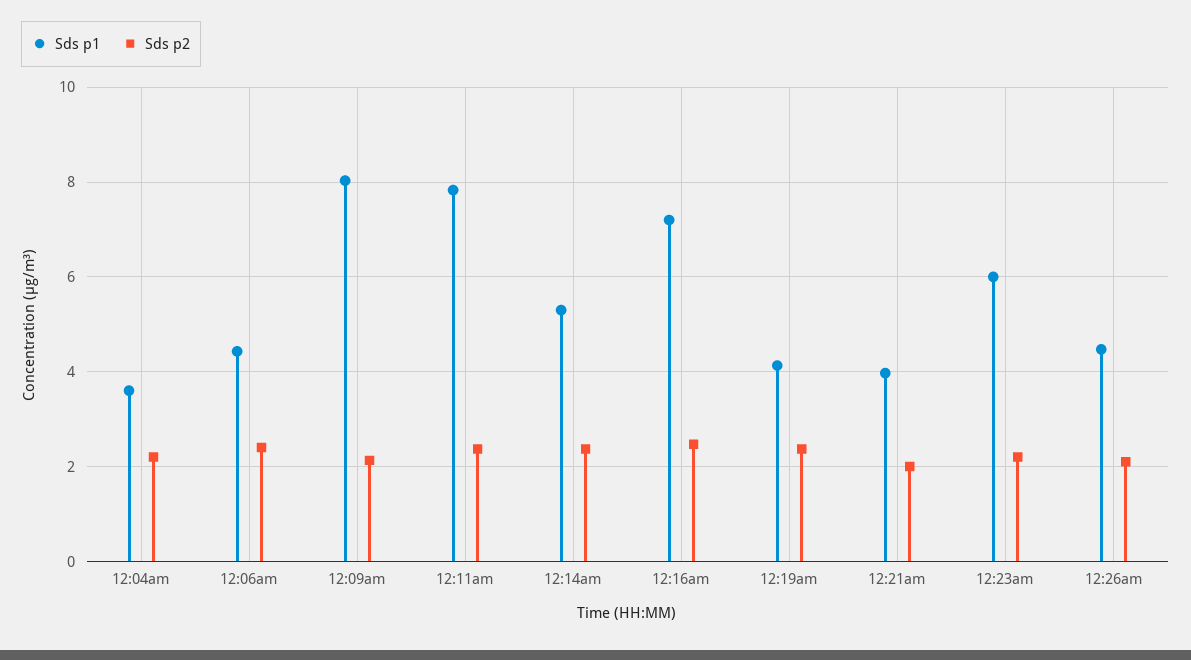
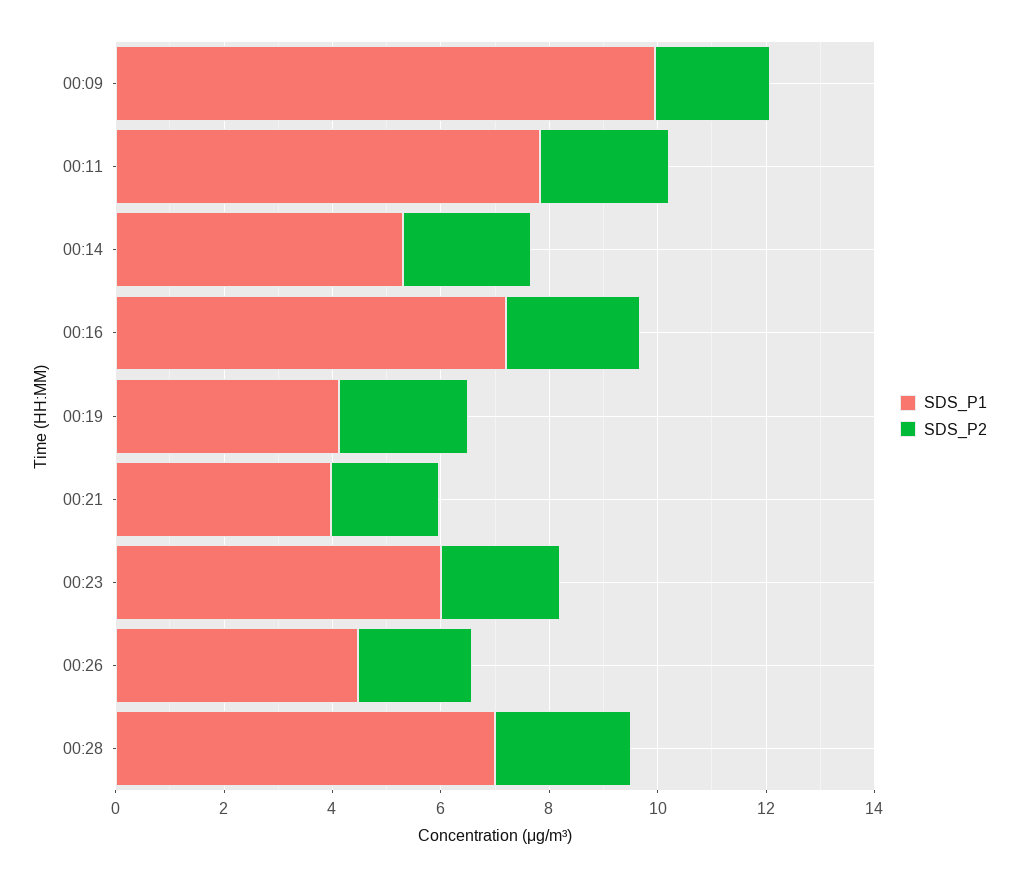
Sds p1, 12:04am: 3.6 -> none
Sds p2, 12:04am: 2.2 -> none
Sds p1, 12:06am: 4.4 -> none
Sds p2, 12:06am: 2.4 -> none
Sds p1, 12:09am: 8 -> 10
Sds p1, 00:28: none -> 7
Sds p2, 00:28: none -> 2.5

